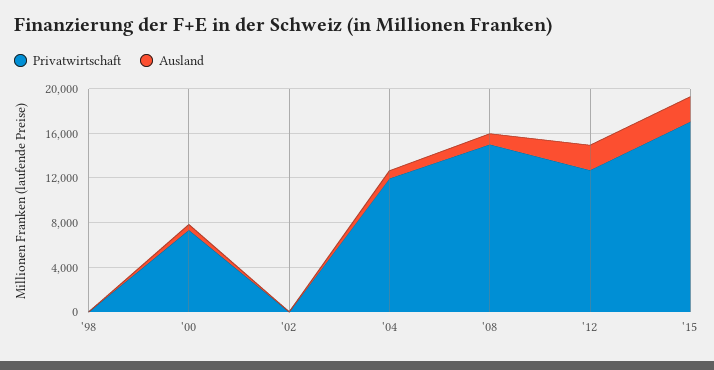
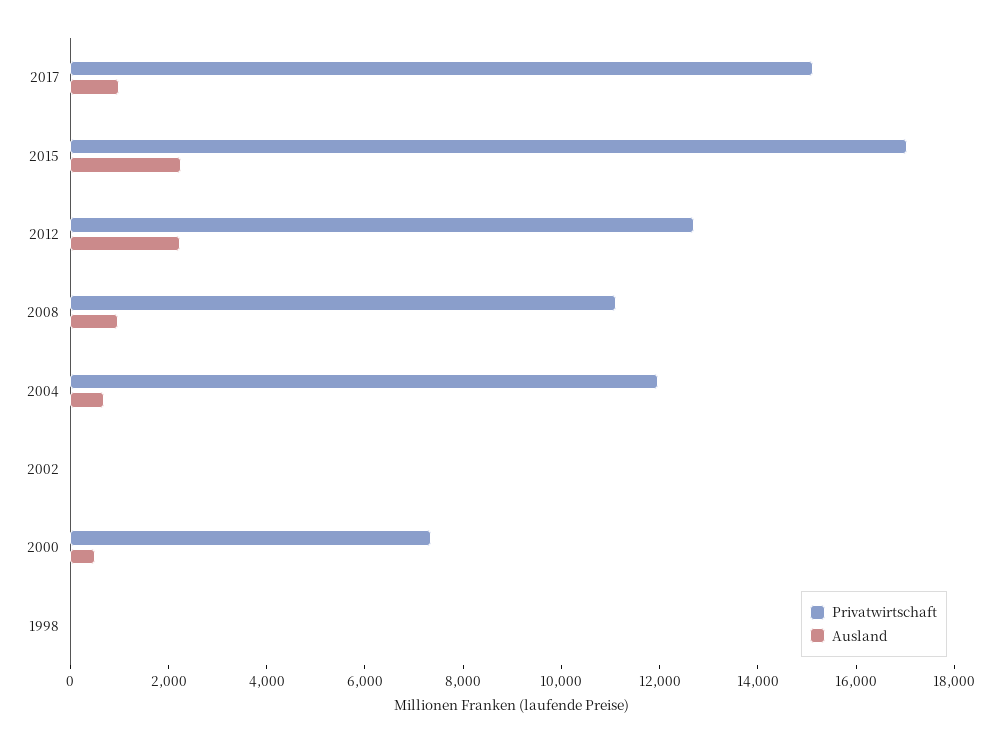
Privatwirtschaft, '08: 15000 -> 11000
Privatwirtschaft, 2017: none -> 15000
Ausland, 2017: none -> 1000

